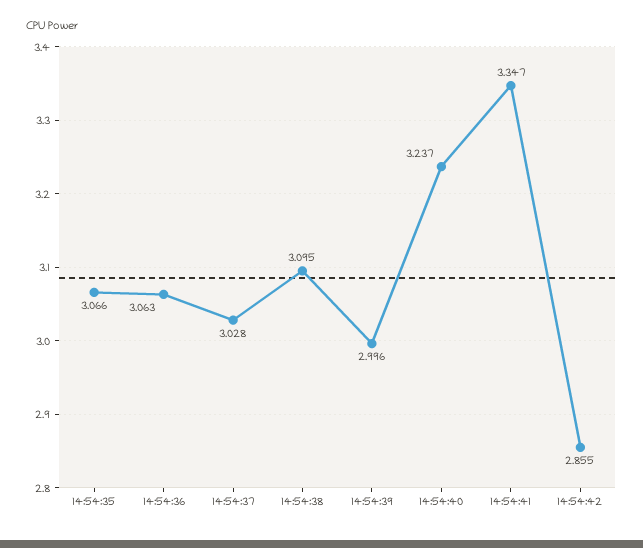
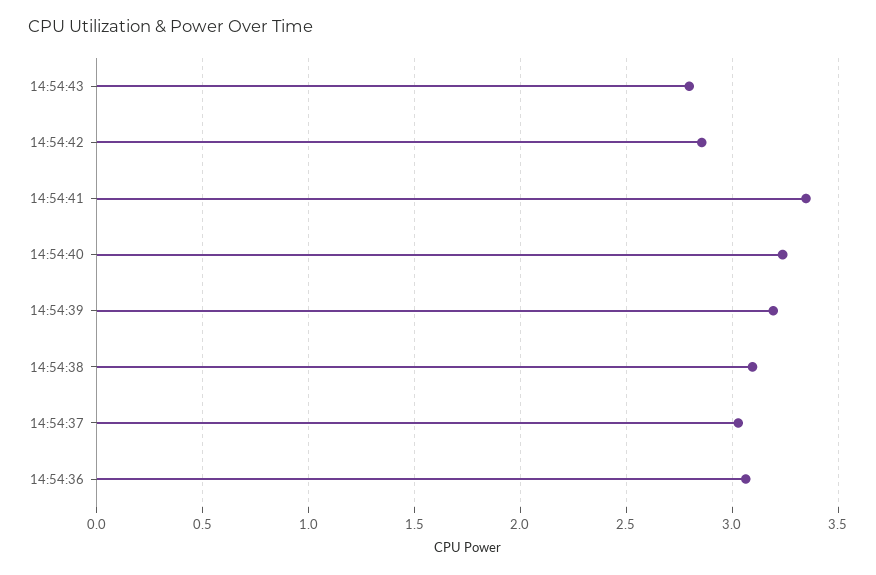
14:54:35: 3.066 -> none
14:54:39: 2.996 -> 3.2
14:54:43: none -> 2.8

